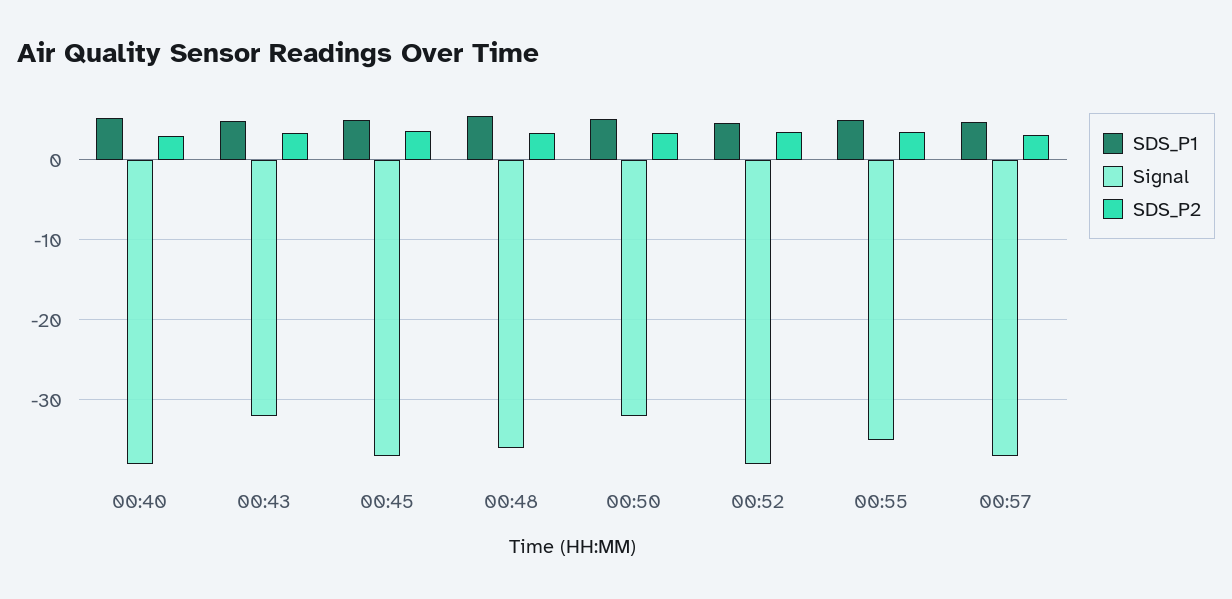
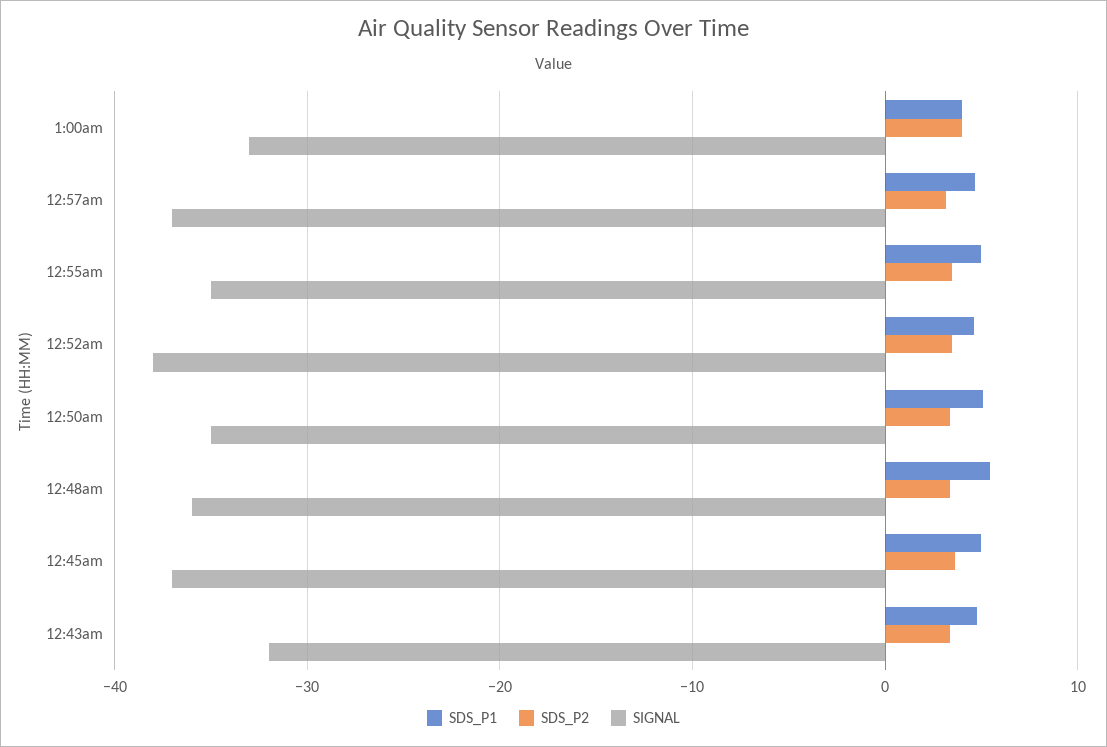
SDS_P1, 00:40: 5 -> none
Signal, 00:40: -38 -> none
SDS_P2, 00:40: 3 -> none
Signal, 00:50: -32 -> -35
SDS_P1, 1:00am: none -> 4
SDS_P2, 1:00am: none -> 4
Signal, 1:00am: none -> -33

